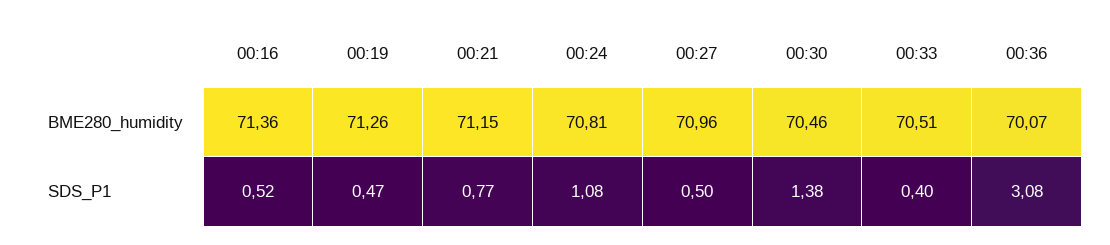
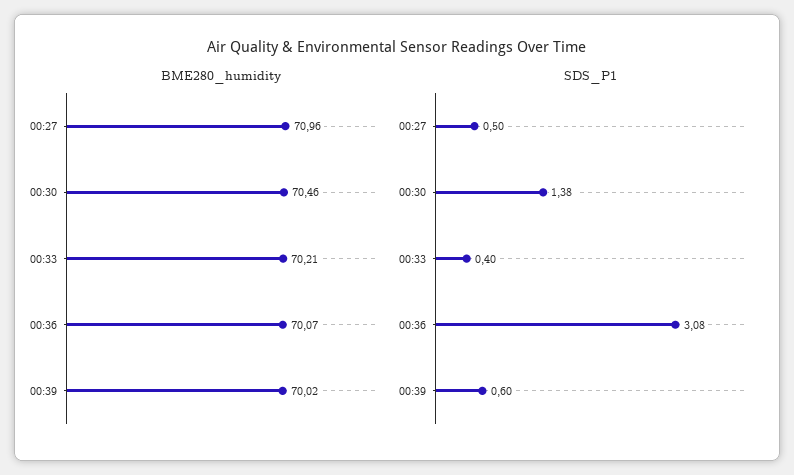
BME280_humidity, 00:16: 71.36 -> none
BME280_humidity, 00:19: 71.26 -> none
BME280_humidity, 00:21: 71.15 -> none
BME280_humidity, 00:24: 70.81 -> none
BME280_humidity, 00:33: 70.51 -> 70.21
SDS_P1, 00:16: 0.52 -> none
SDS_P1, 00:19: 0.47 -> none
SDS_P1, 00:21: 0.77 -> none
SDS_P1, 00:24: 1.08 -> none
BME280_humidity, 00:39: none -> 70.02
SDS_P1, 00:39: none -> 0.6

